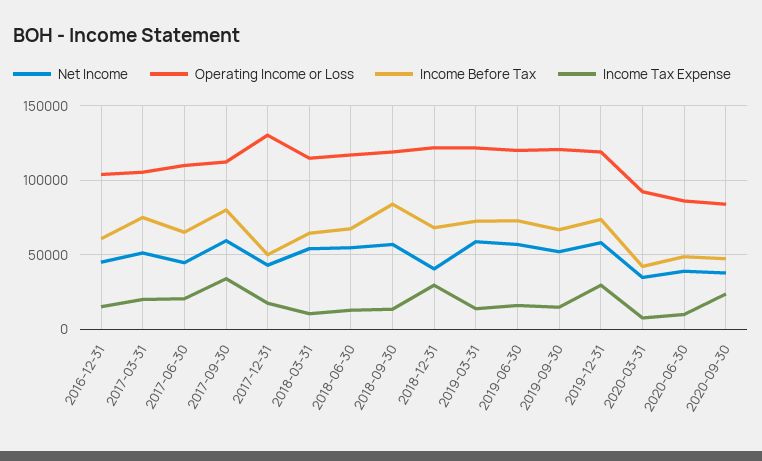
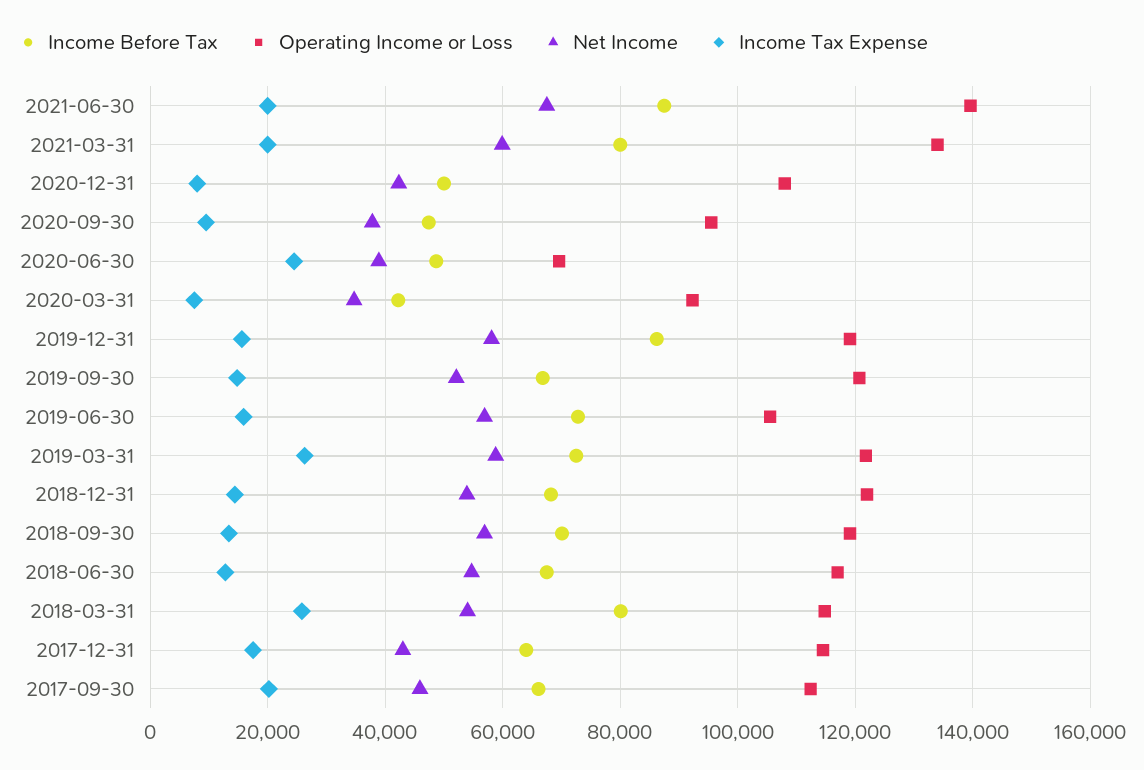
Net Income, 2016-12-31: 45000 -> none
Operating Income or Loss, 2016-12-31: 105000 -> none
Income Before Tax, 2016-12-31: 60000 -> none
Income Tax Expense, 2016-12-31: 15000 -> none
Net Income, 2017-03-31: 50000 -> none
Operating Income or Loss, 2017-03-31: 105000 -> none
Income Before Tax, 2017-03-31: 75000 -> none
Income Tax Expense, 2017-03-31: 20000 -> none
Net Income, 2017-06-30: 45000 -> none
Operating Income or Loss, 2017-06-30: 110000 -> none
Income Before Tax, 2017-06-30: 65000 -> none
Income Tax Expense, 2017-06-30: 20000 -> none
Net Income, 2017-09-30: 60000 -> 46000
Income Before Tax, 2017-09-30: 80000 -> 66000
Income Tax Expense, 2017-09-30: 35000 -> 20000
Operating Income or Loss, 2017-12-31: 130000 -> 114000
Income Before Tax, 2017-12-31: 50000 -> 64000
Income Before Tax, 2018-03-31: 65000 -> 80000
Income Tax Expense, 2018-03-31: 10000 -> 26000
Income Before Tax, 2018-09-30: 85000 -> 70000
Net Income, 2018-12-31: 40000 -> 54000
Income Tax Expense, 2018-12-31: 30000 -> 14000
Income Tax Expense, 2019-03-31: 15000 -> 26000
Operating Income or Loss, 2019-06-30: 120000 -> 106000
Income Before Tax, 2019-12-31: 75000 -> 86000
Income Tax Expense, 2019-12-31: 30000 -> 16000
Operating Income or Loss, 2020-06-30: 85000 -> 70000
Income Tax Expense, 2020-06-30: 10000 -> 24000
Operating Income or Loss, 2020-09-30: 85000 -> 96000
Income Tax Expense, 2020-09-30: 25000 -> 10000
Income Before Tax, 2021-06-30: none -> 88000
Operating Income or Loss, 2021-06-30: none -> 140000
Net Income, 2021-06-30: none -> 68000
Income Tax Expense, 2021-06-30: none -> 20000
Income Before Tax, 2021-03-31: none -> 80000
Operating Income or Loss, 2021-03-31: none -> 134000
Net Income, 2021-03-31: none -> 60000
Income Tax Expense, 2021-03-31: none -> 20000
Income Before Tax, 2020-12-31: none -> 50000
Operating Income or Loss, 2020-12-31: none -> 108000
Net Income, 2020-12-31: none -> 42000
Income Tax Expense, 2020-12-31: none -> 8000

